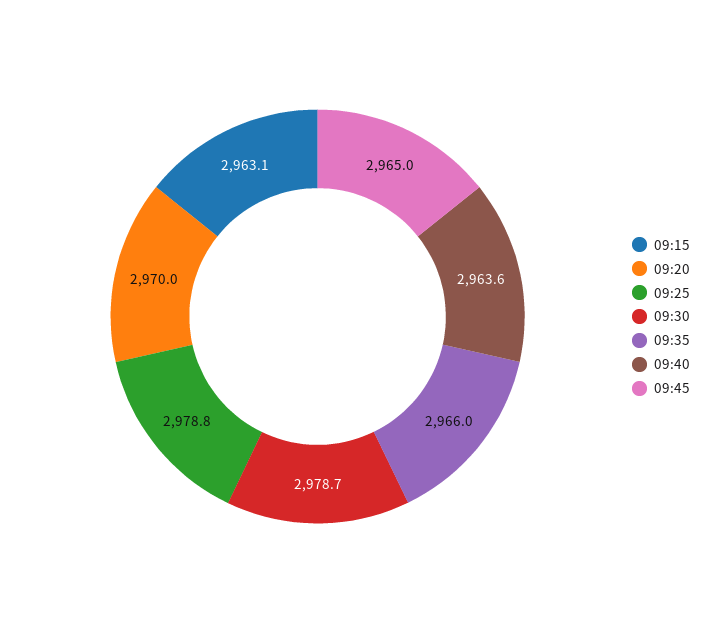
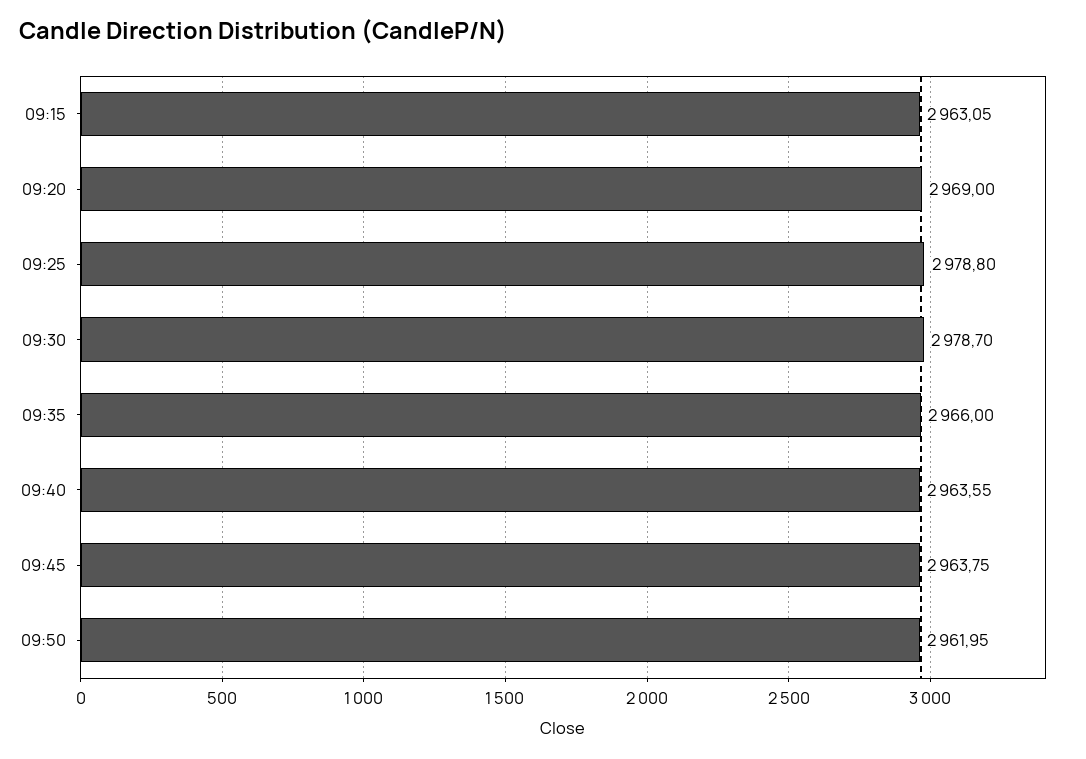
09:20: 2970 -> 2969
09:45: 2965 -> 2963.75
09:50: none -> 2961.95

